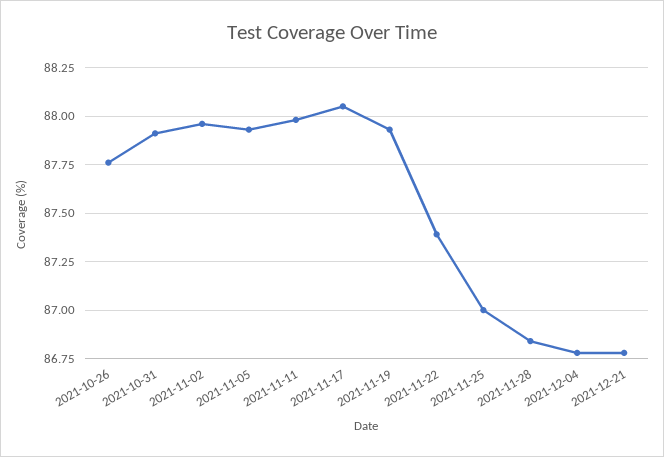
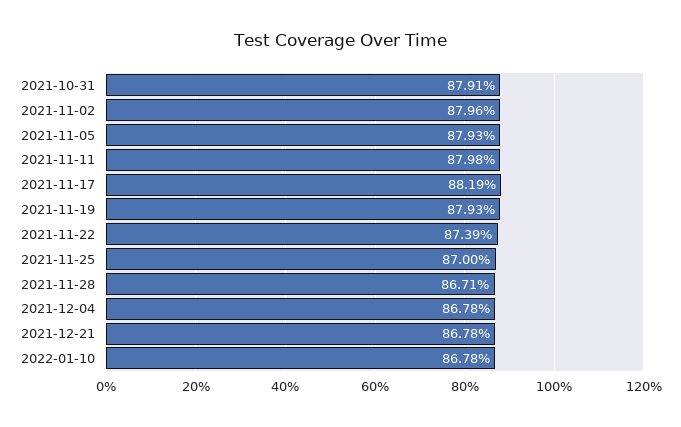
2021-10-26: 87.75 -> none
2021-11-17: 88.05 -> 88.19
2021-11-28: 86.85 -> 86.71
2022-01-10: none -> 86.78

